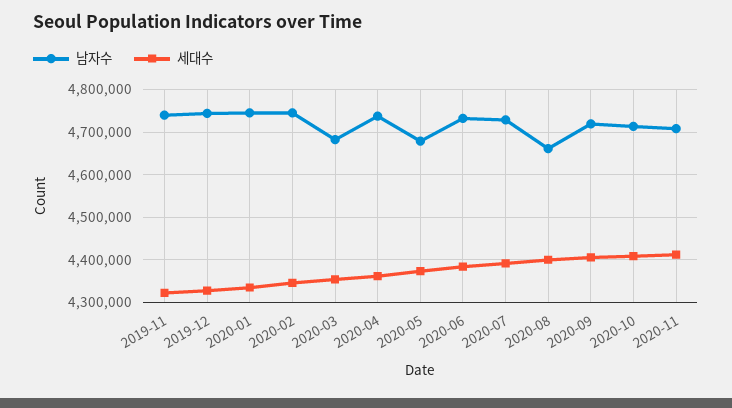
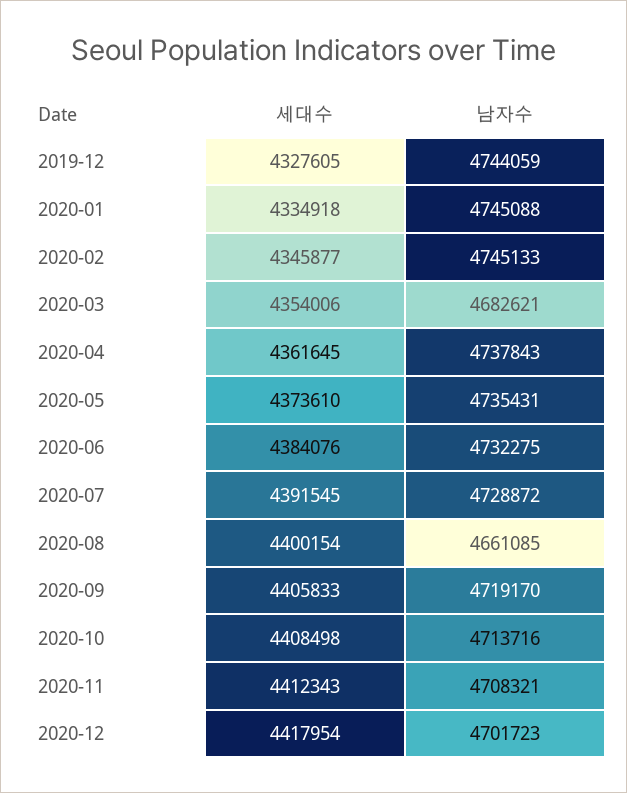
남자수, 2019-11: 4740000 -> none
세대수, 2019-11: 4320000 -> none
남자수, 2020-05: 4680000 -> 4735431
세대수, 2020-12: none -> 4417954
남자수, 2020-12: none -> 4701723

